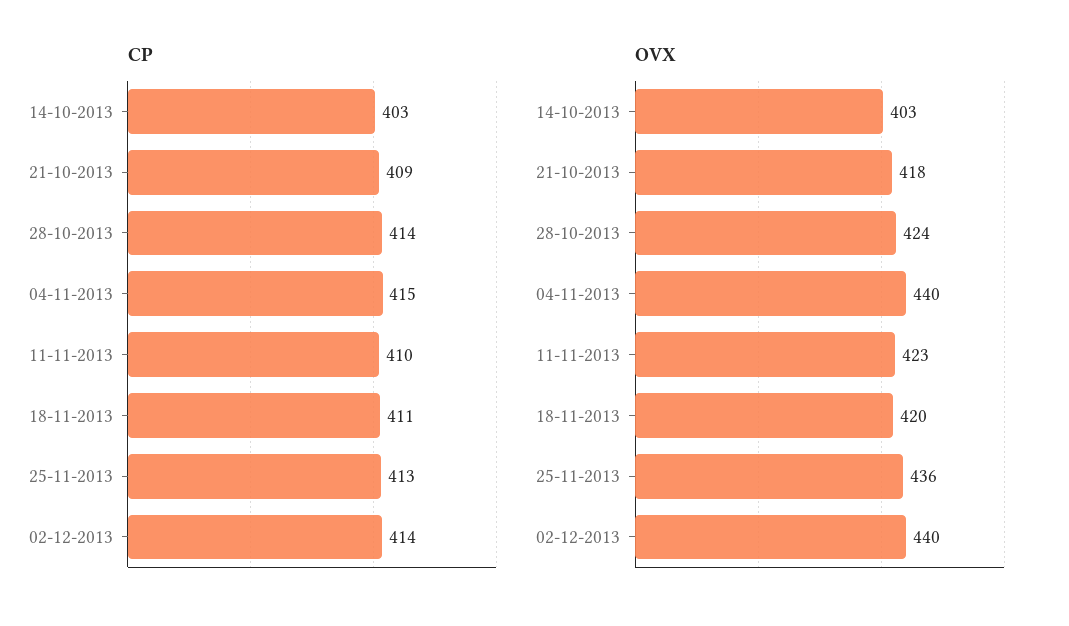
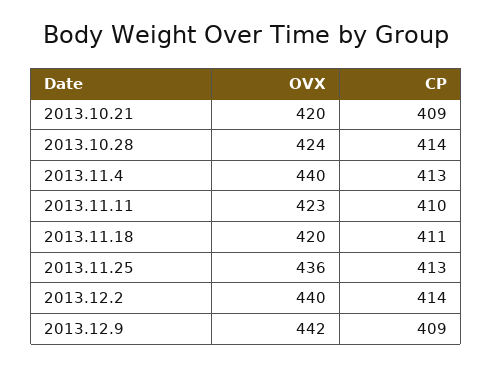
CP, 14-10-2013: 403 -> none
CP, 04-11-2013: 415 -> 413
OVX, 14-10-2013: 403 -> none
OVX, 21-10-2013: 418 -> 420
OVX, 2013.12.9: none -> 442
CP, 2013.12.9: none -> 409

